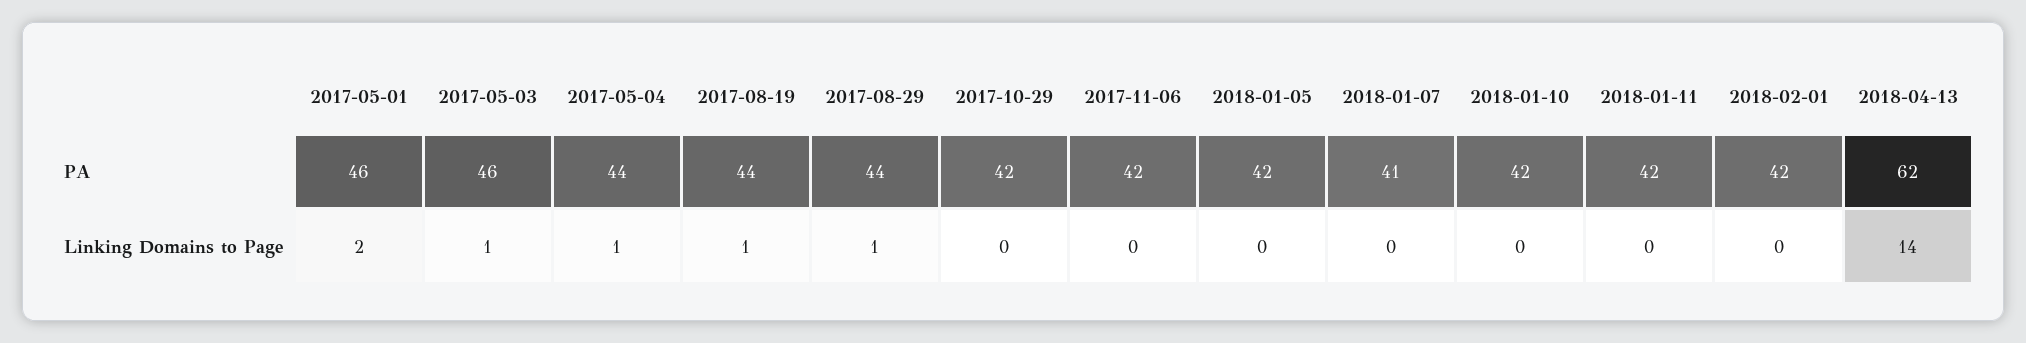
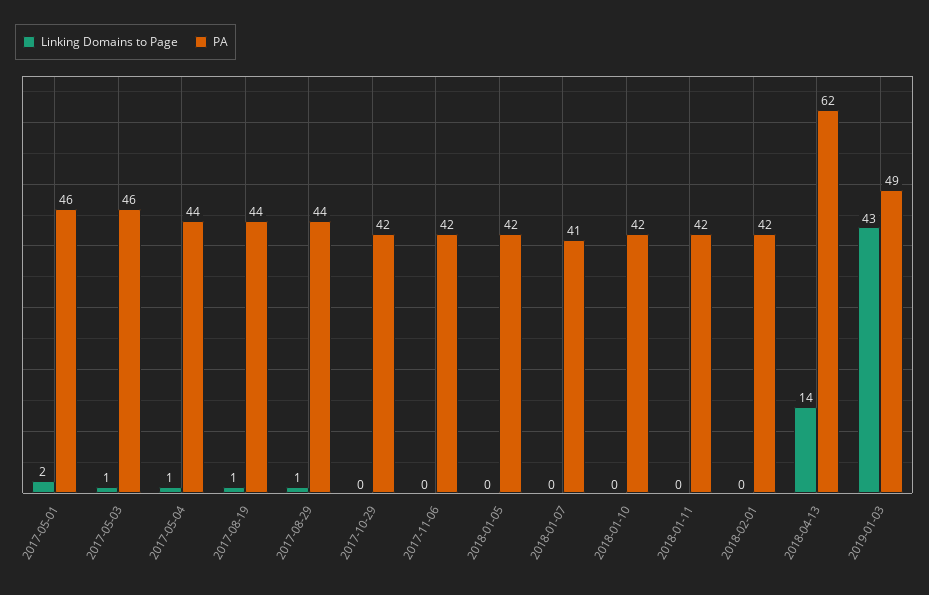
Linking Domains to Page, 2019-01-03: none -> 43
PA, 2019-01-03: none -> 49

